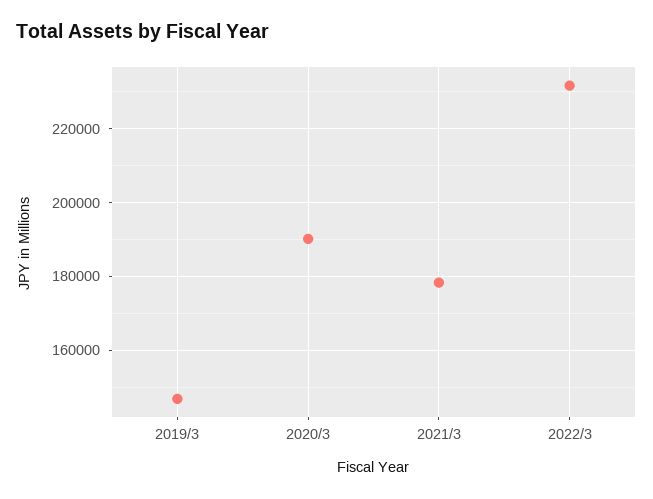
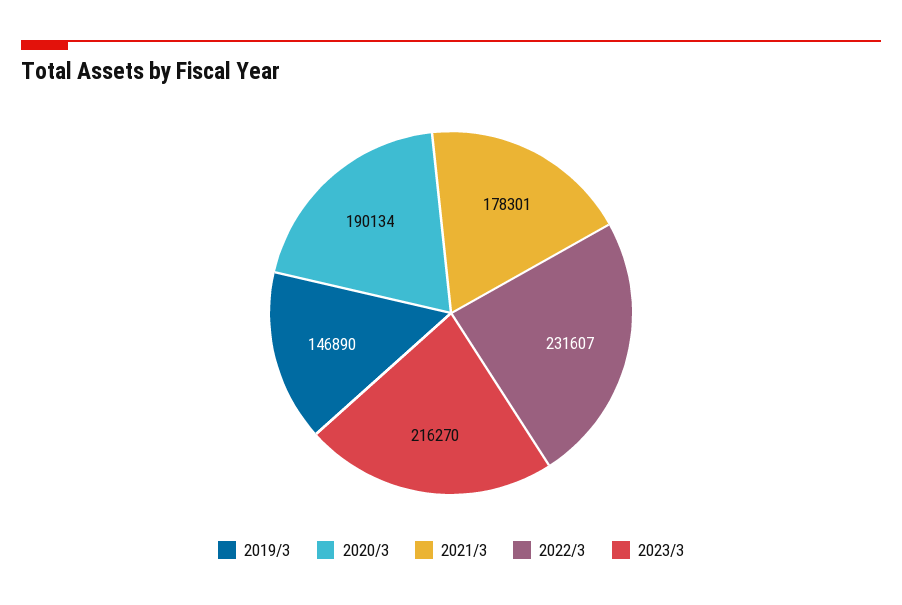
2023/3: none -> 216270

